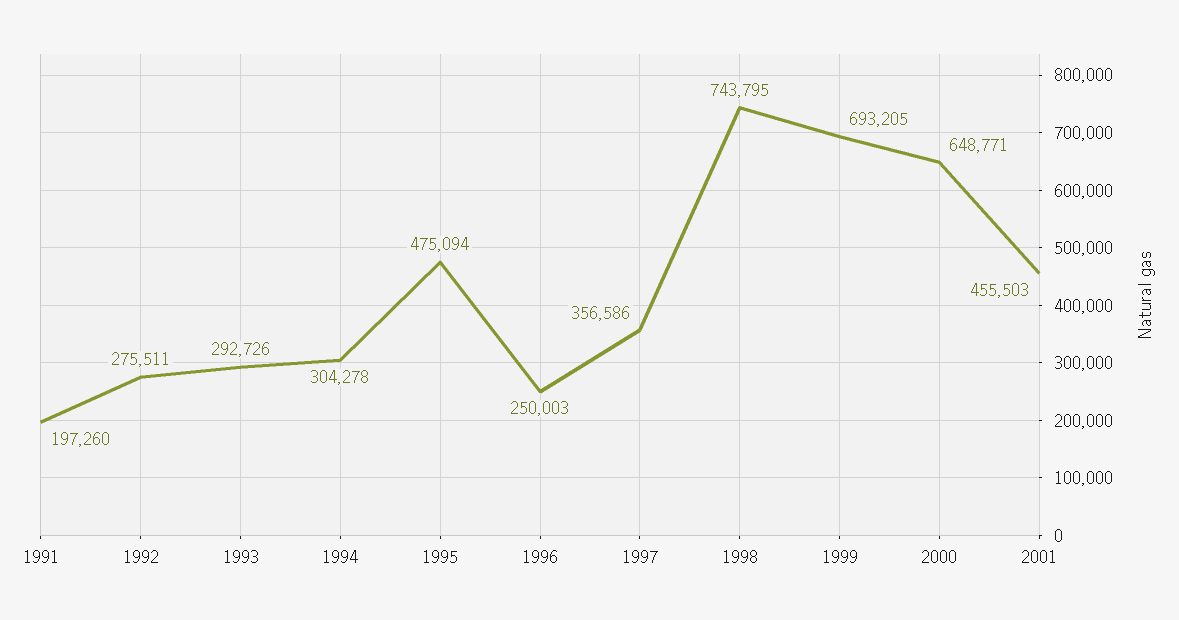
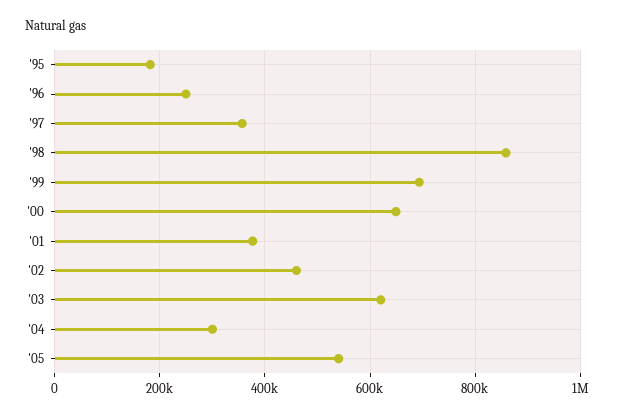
1991: 197260 -> none
1992: 275511 -> none
1993: 292726 -> none
1994: 304278 -> none
1995: 475094 -> 180000
1998: 743795 -> 860000
2001: 455503 -> 380000
'02: none -> 460000
'03: none -> 620000
'04: none -> 300000
'05: none -> 540000

